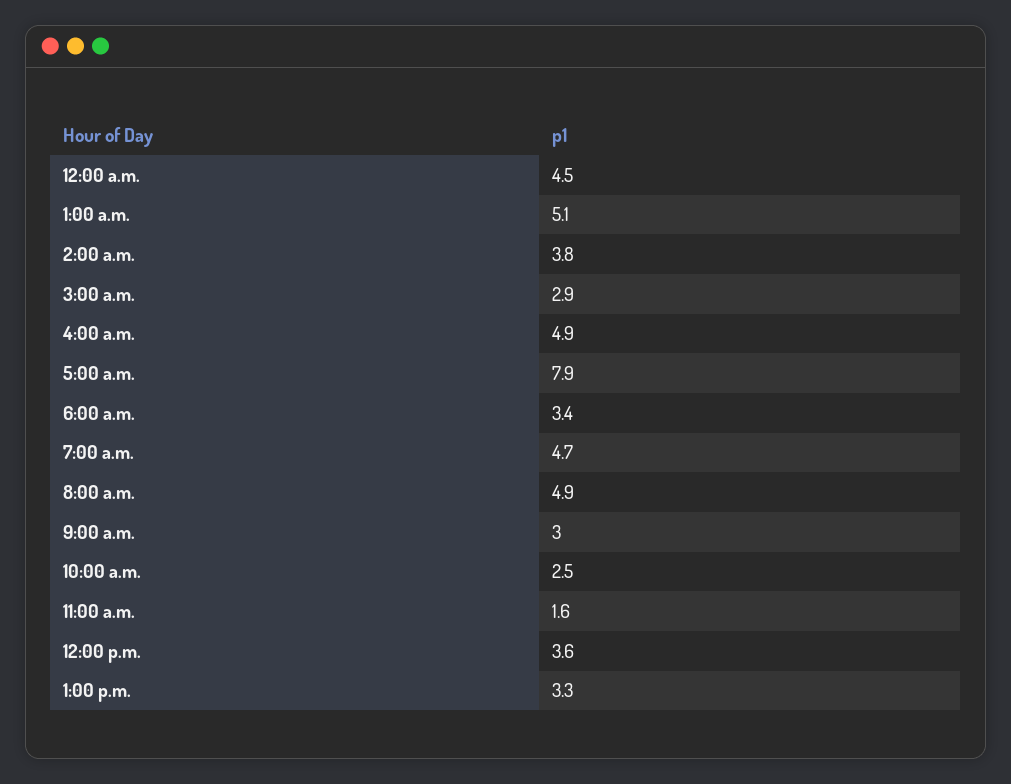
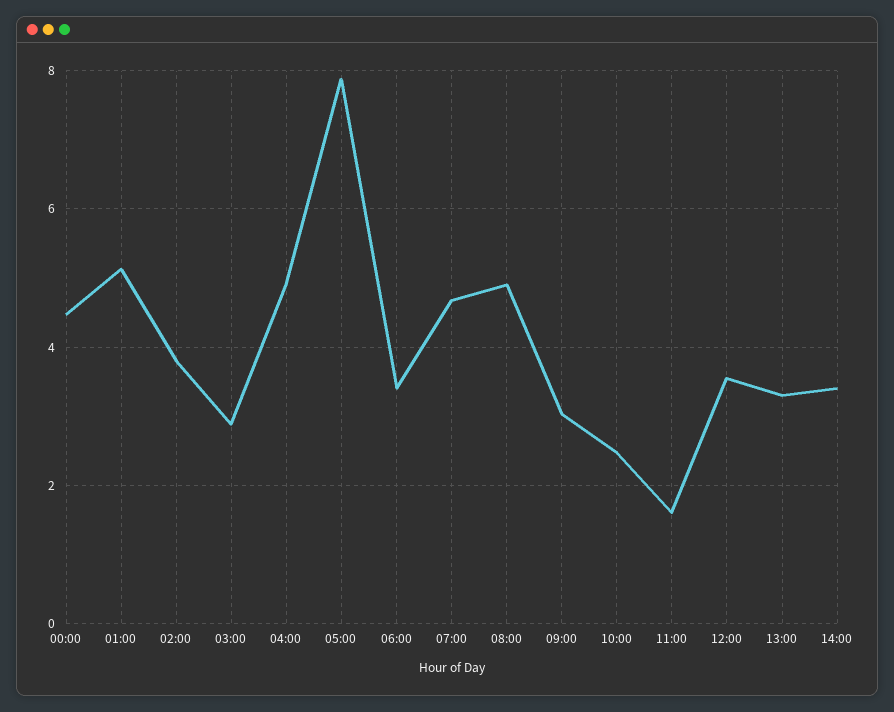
14:00: none -> 3.4

